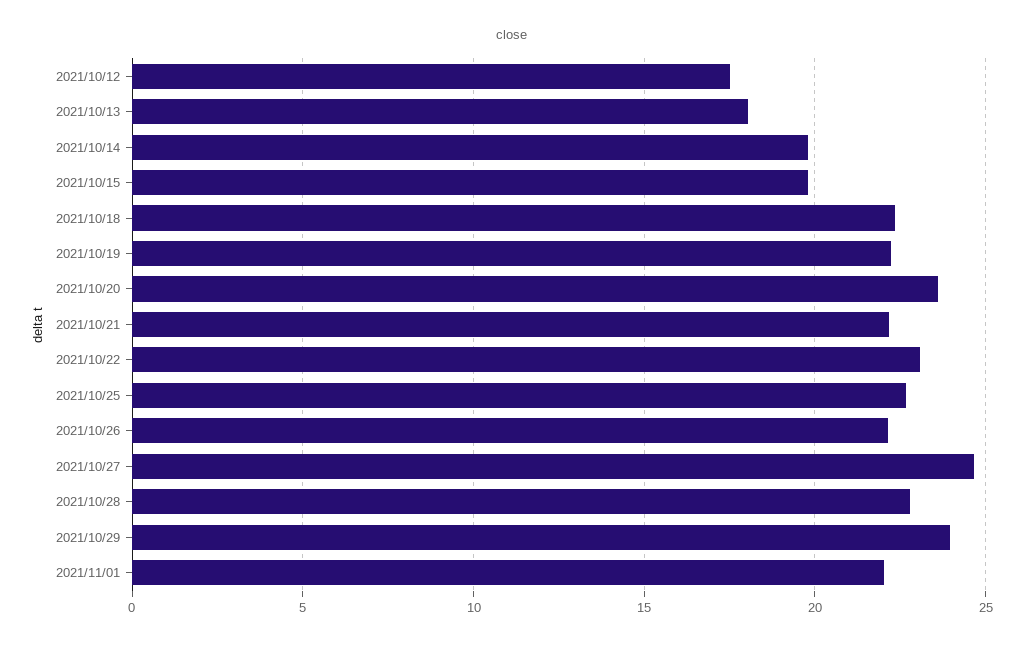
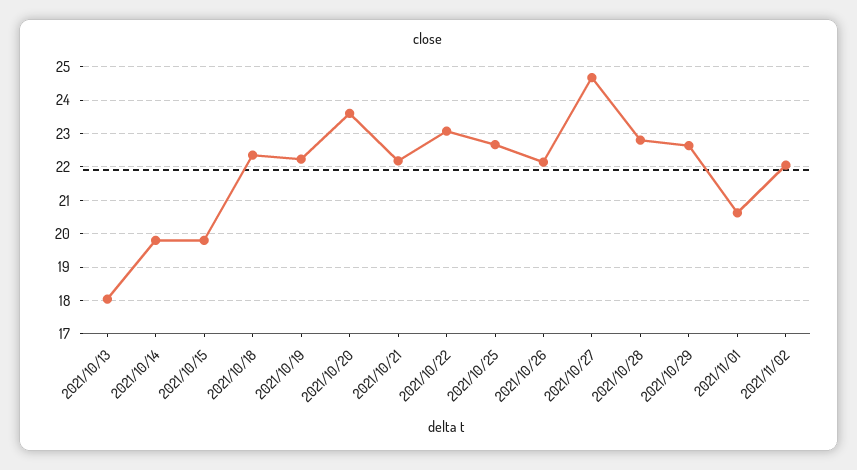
2021/10/12: 17.5 -> none
2021/10/29: 24 -> 22.6
2021/11/01: 22 -> 20.6
2021/11/02: none -> 22

